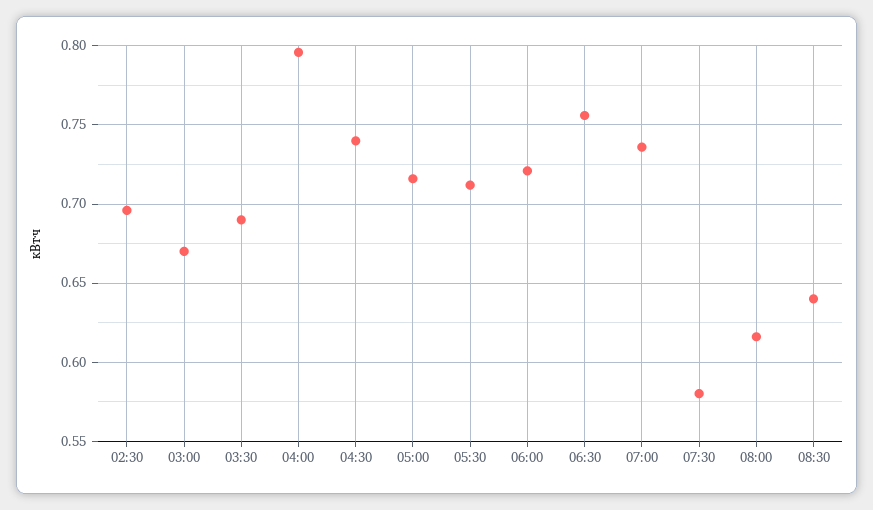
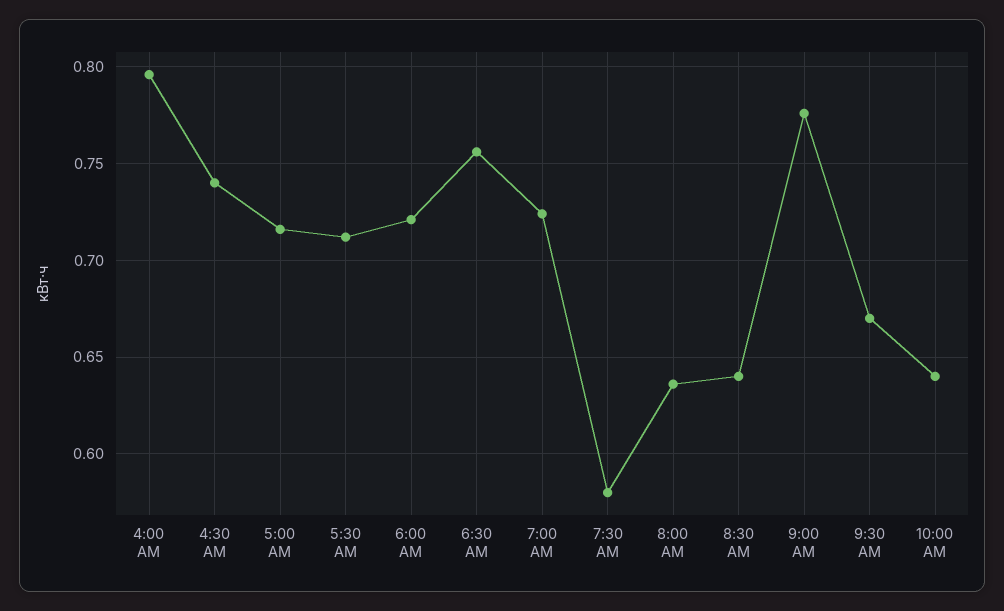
02:30: 0.695 -> none
03:00: 0.67 -> none
03:30: 0.69 -> none
07:00: 0.735 -> 0.725
08:00: 0.615 -> 0.635
9:00 AM: none -> 0.775
9:30 AM: none -> 0.67
10:00 AM: none -> 0.64

